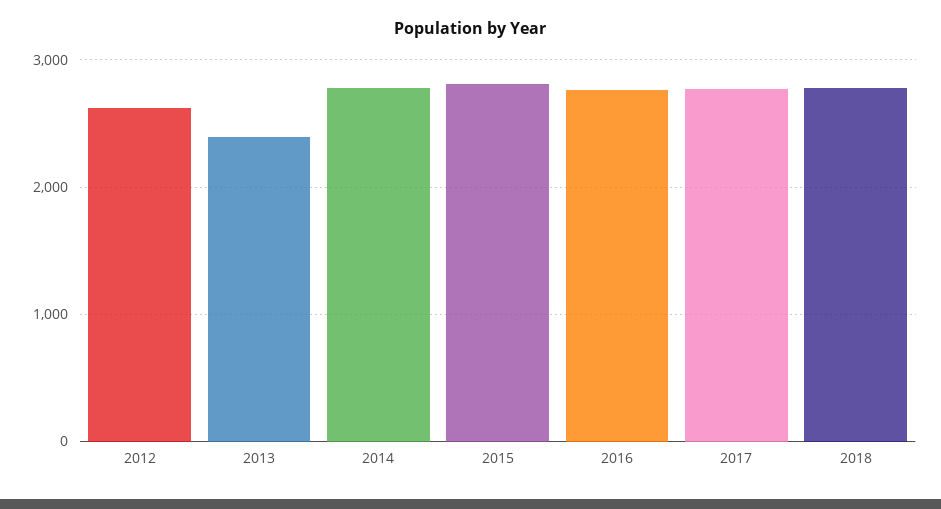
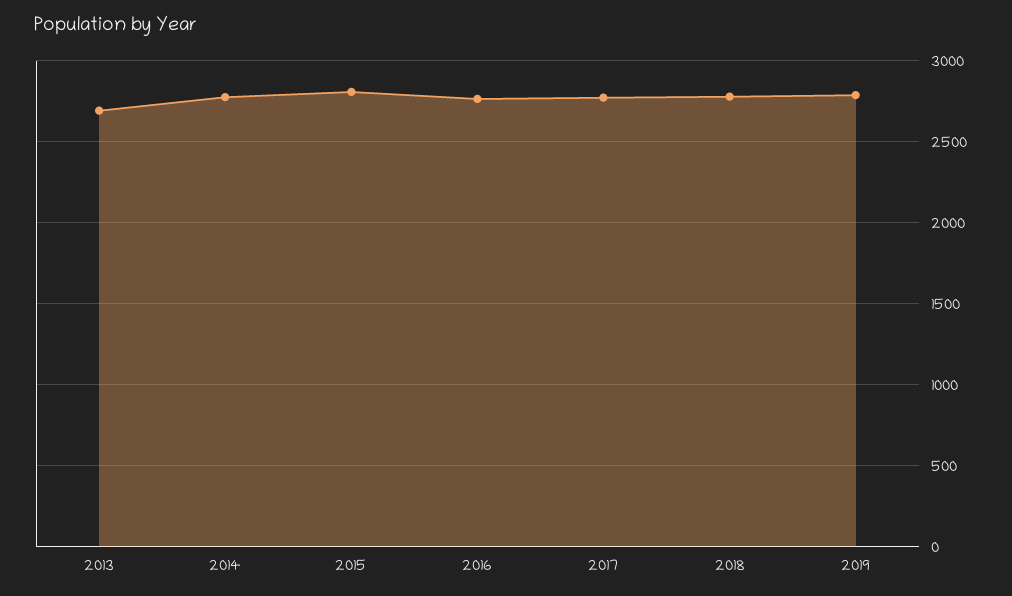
2012: 2600 -> none
2013: 2400 -> 2700
2019: none -> 2800

